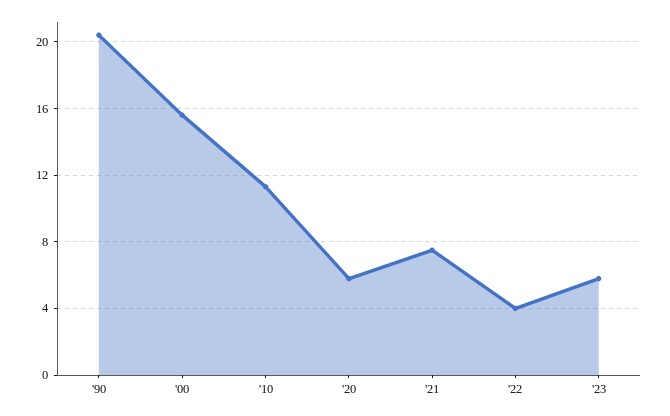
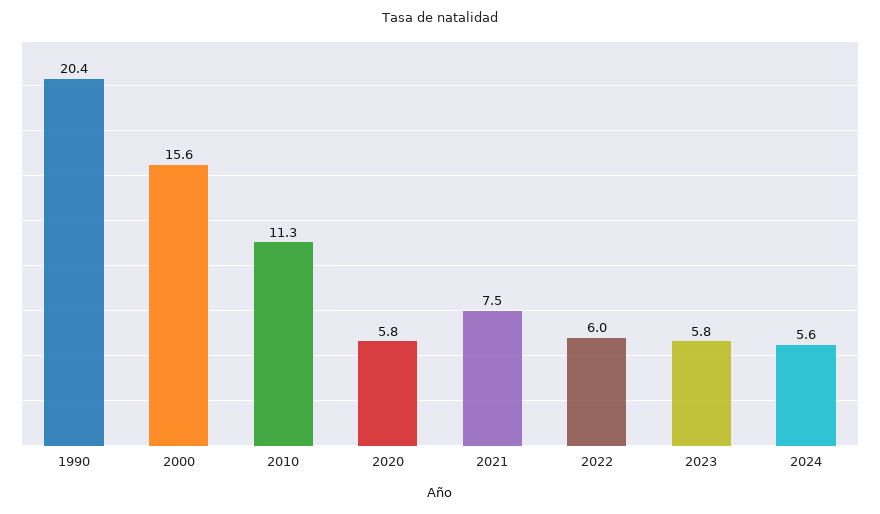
'22: 4 -> 6
2024: none -> 5.6

